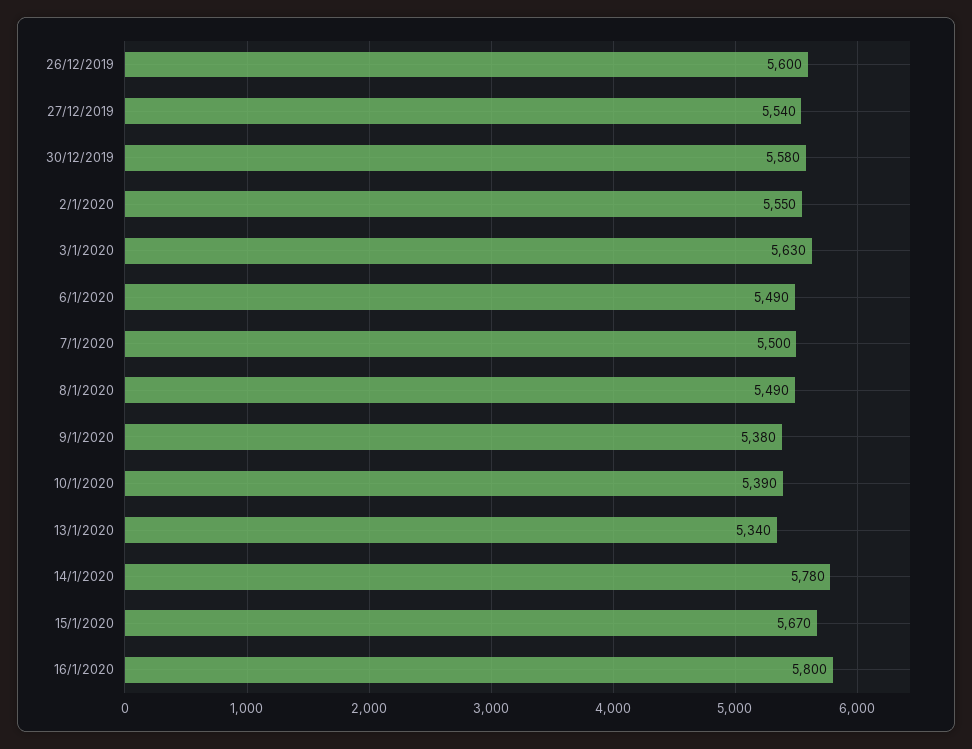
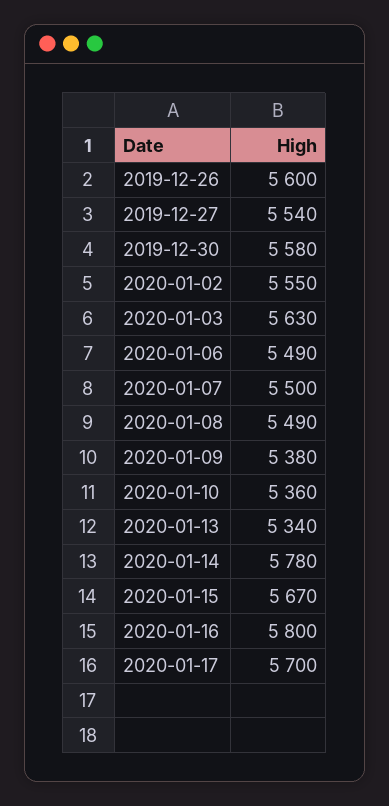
10/1/2020: 5390 -> 5360
2020-01-17: none -> 5700

